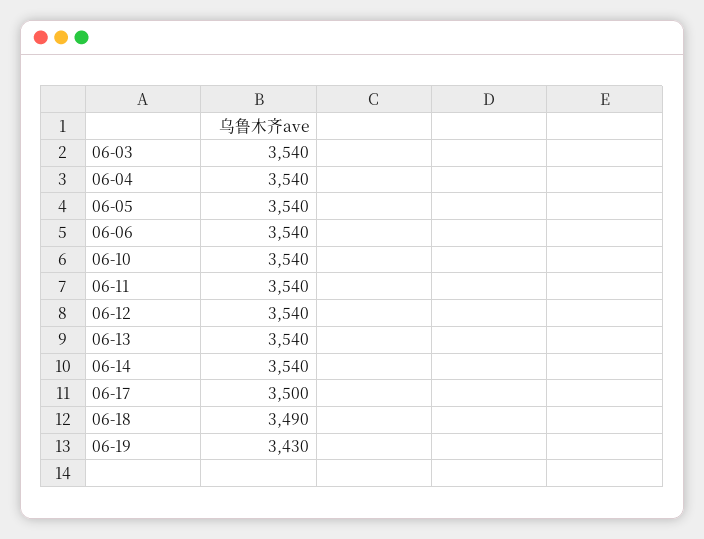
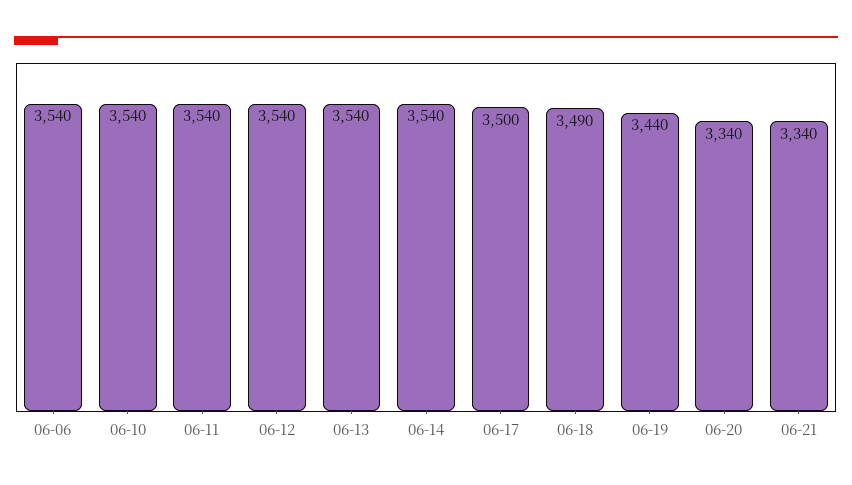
06-03: 3540 -> none
06-04: 3540 -> none
06-05: 3540 -> none
06-19: 3430 -> 3440
06-20: none -> 3340
06-21: none -> 3340

